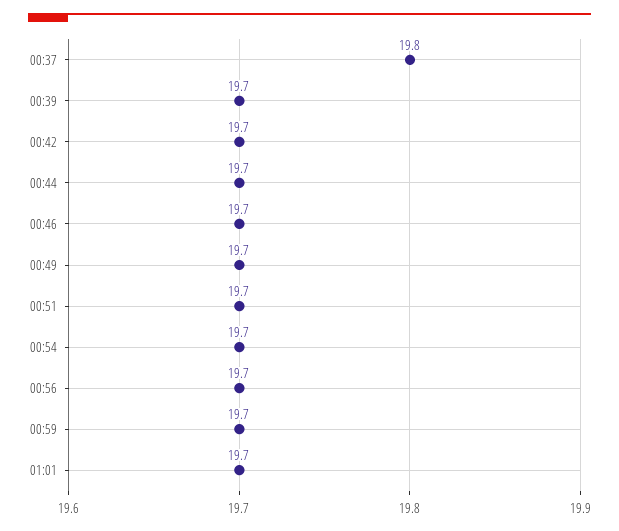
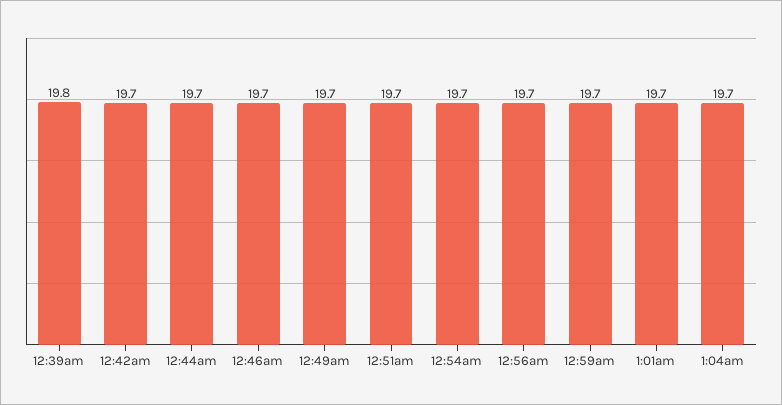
00:37: 19.8 -> none
00:39: 19.7 -> 19.8
1:04am: none -> 19.7

